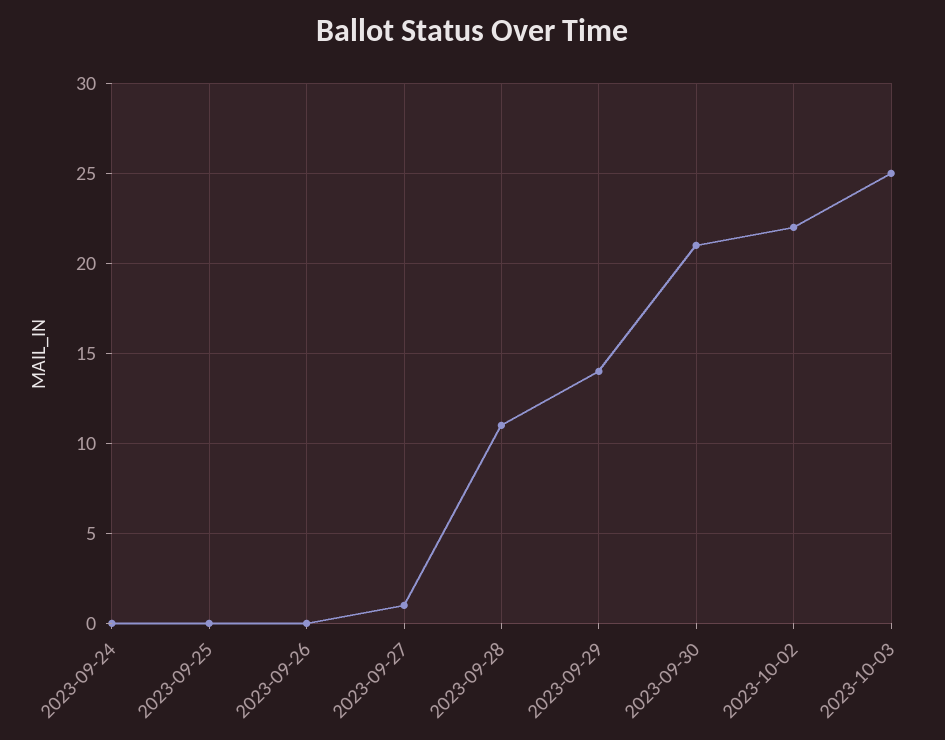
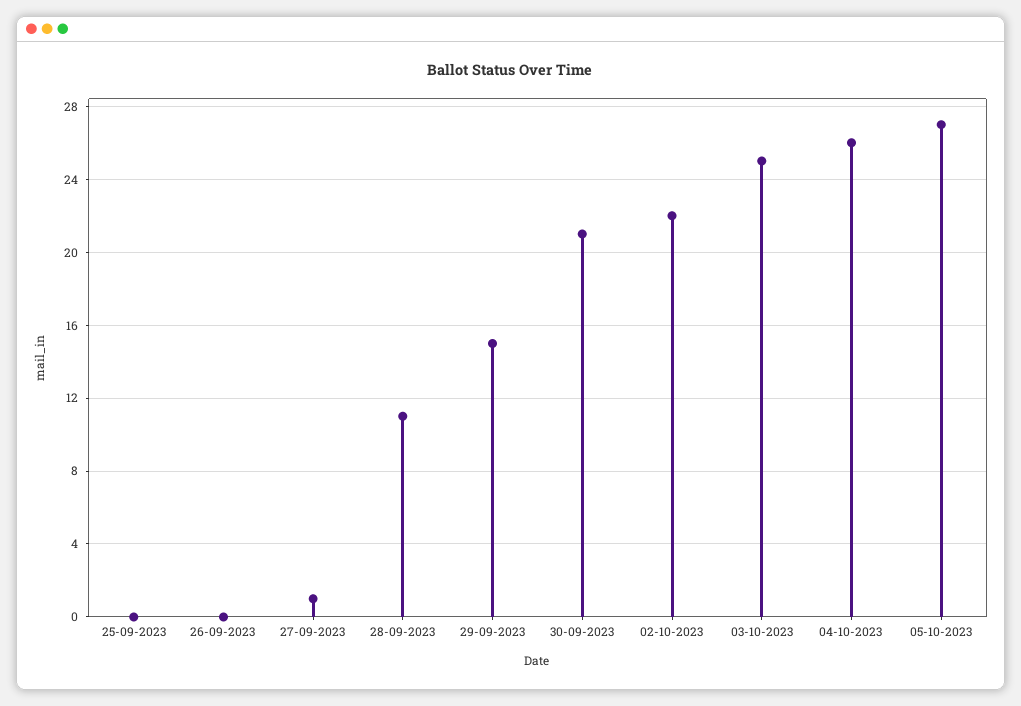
2023-09-24: 0 -> none
2023-09-29: 14 -> 15
04-10-2023: none -> 26
05-10-2023: none -> 27

